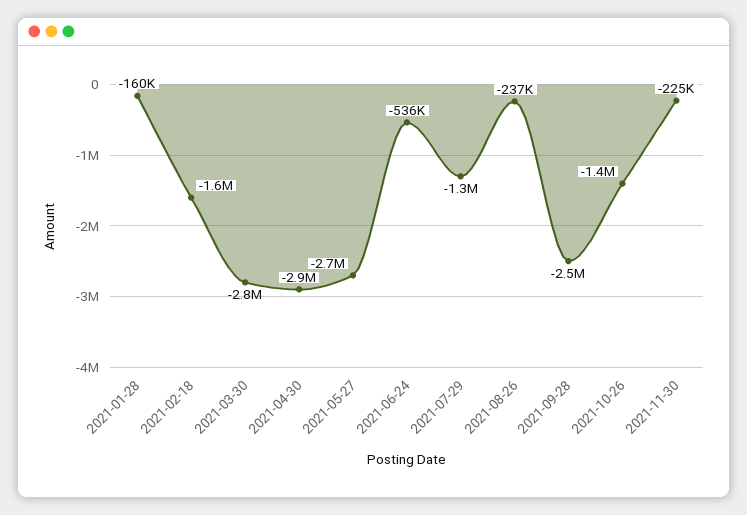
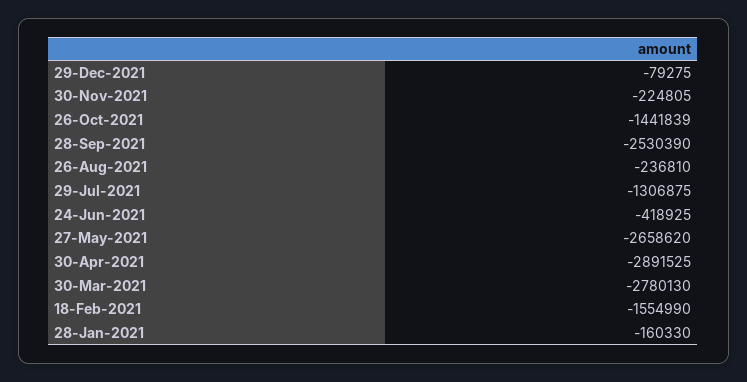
2021-06-24: -536000 -> -418925
29-Dec-2021: none -> -79275

